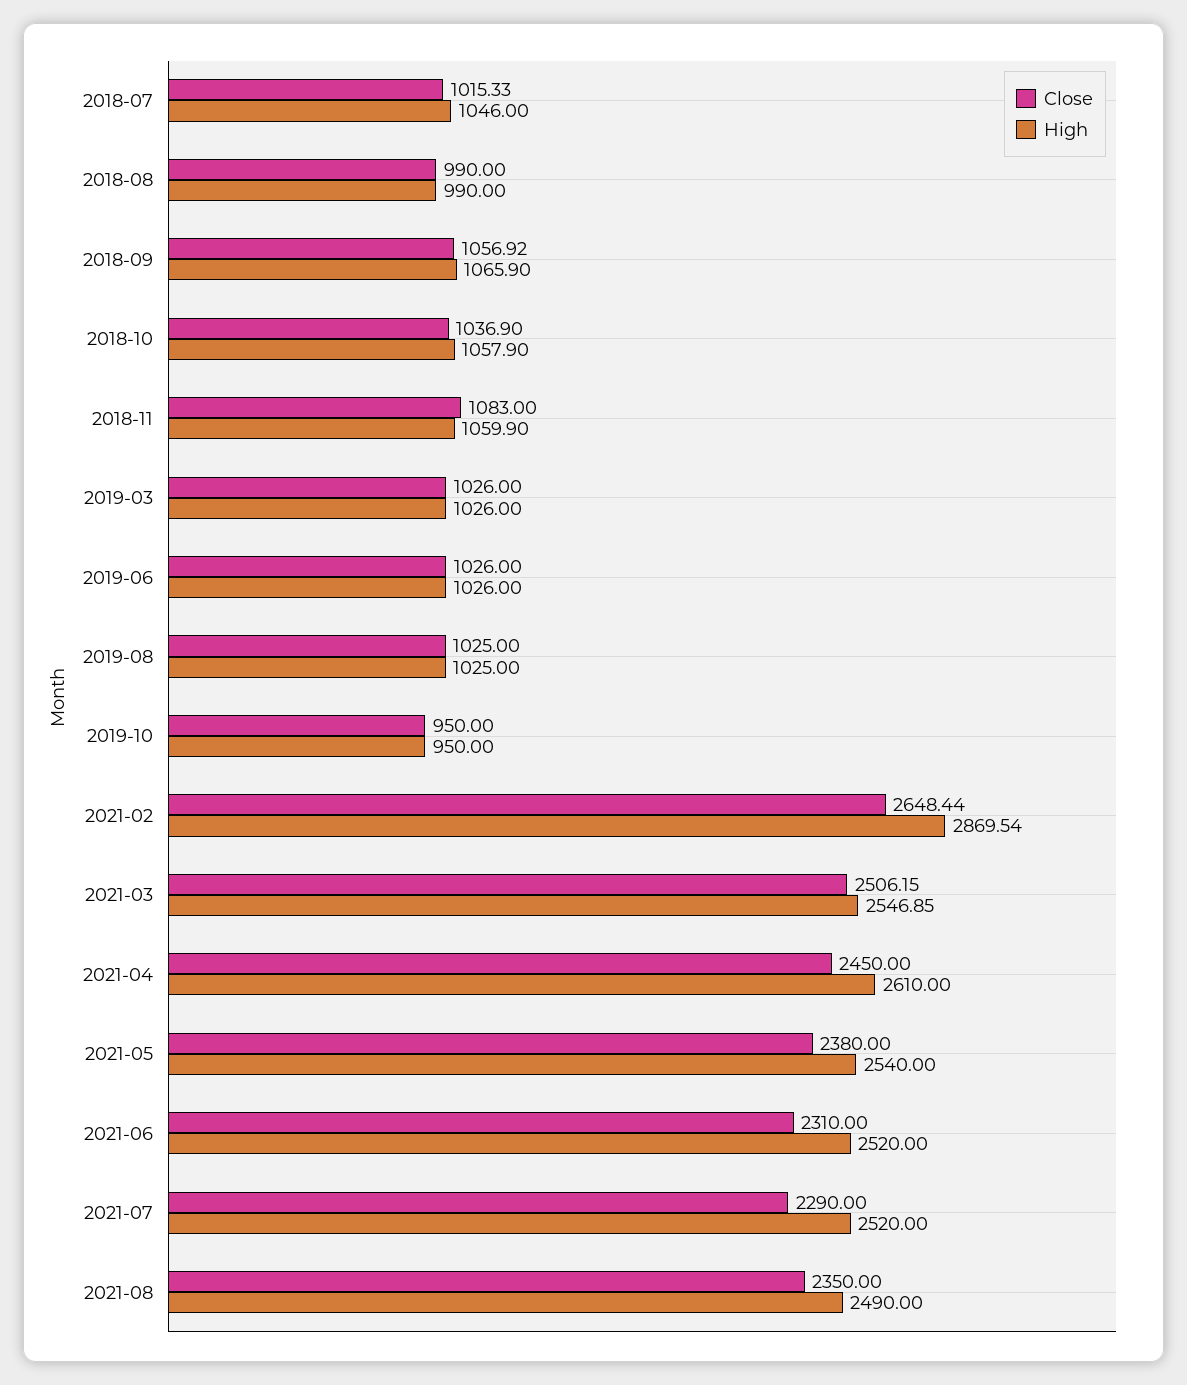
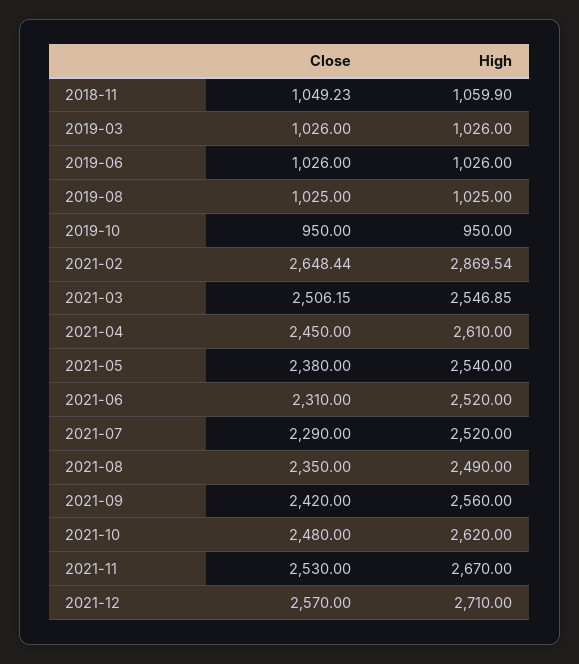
Close, 2018-07: 1015.33 -> none
High, 2018-07: 1046 -> none
Close, 2018-08: 990 -> none
High, 2018-08: 990 -> none
Close, 2018-09: 1056.92 -> none
High, 2018-09: 1065.9 -> none
Close, 2018-10: 1036.9 -> none
High, 2018-10: 1057.9 -> none
Close, 2018-11: 1083 -> 1049.23
Close, 2021-09: none -> 2420
High, 2021-09: none -> 2560
Close, 2021-10: none -> 2480
High, 2021-10: none -> 2620
Close, 2021-11: none -> 2530
High, 2021-11: none -> 2670
Close, 2021-12: none -> 2570
High, 2021-12: none -> 2710

